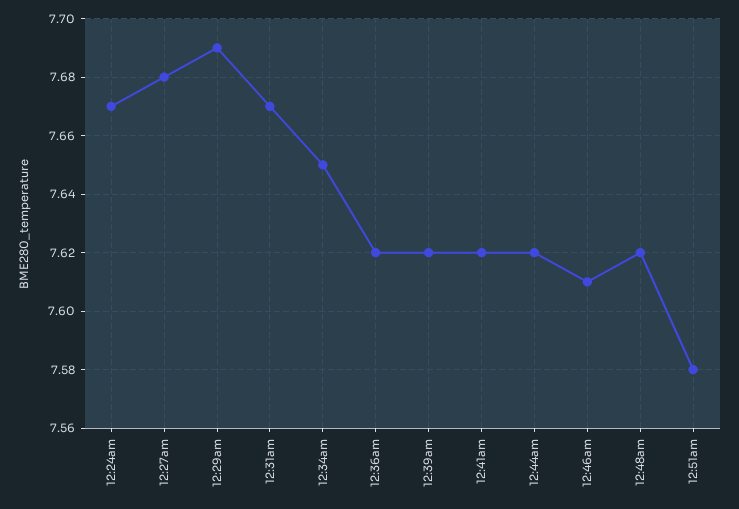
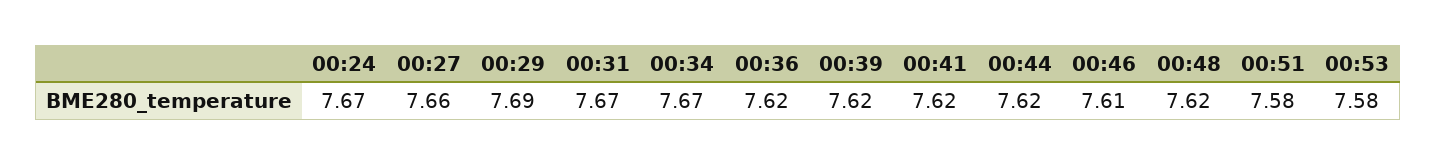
12:27am: 7.68 -> 7.66
12:34am: 7.65 -> 7.67
00:53: none -> 7.58

